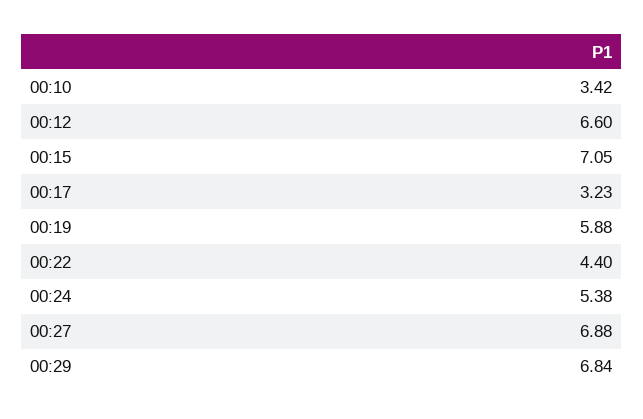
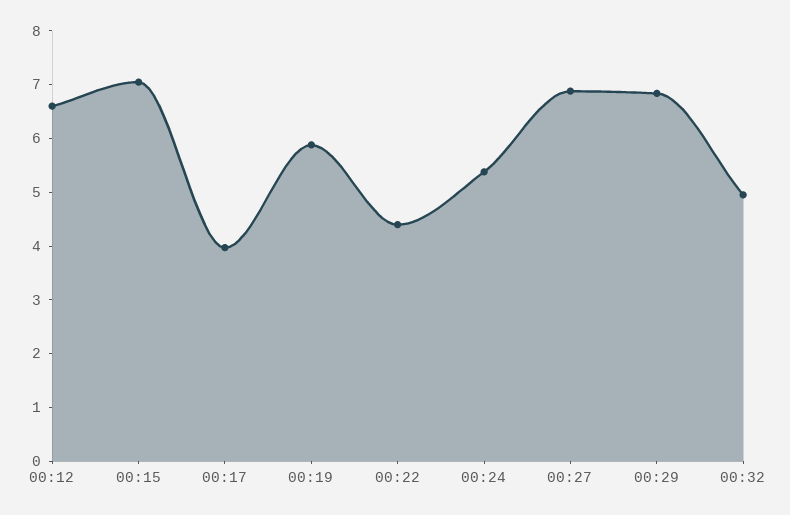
00:10: 3.42 -> none
00:17: 3.23 -> 4
00:32: none -> 5

